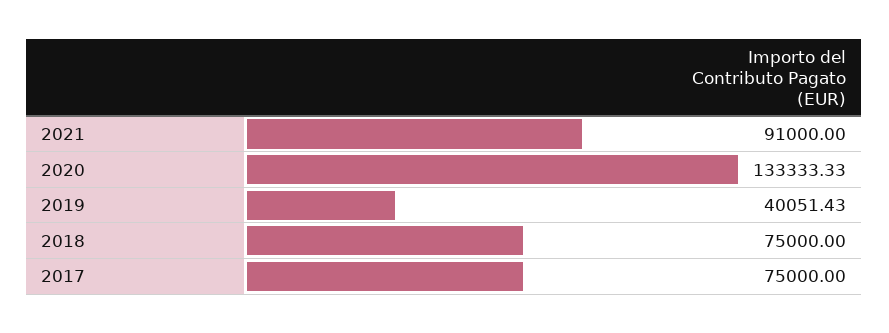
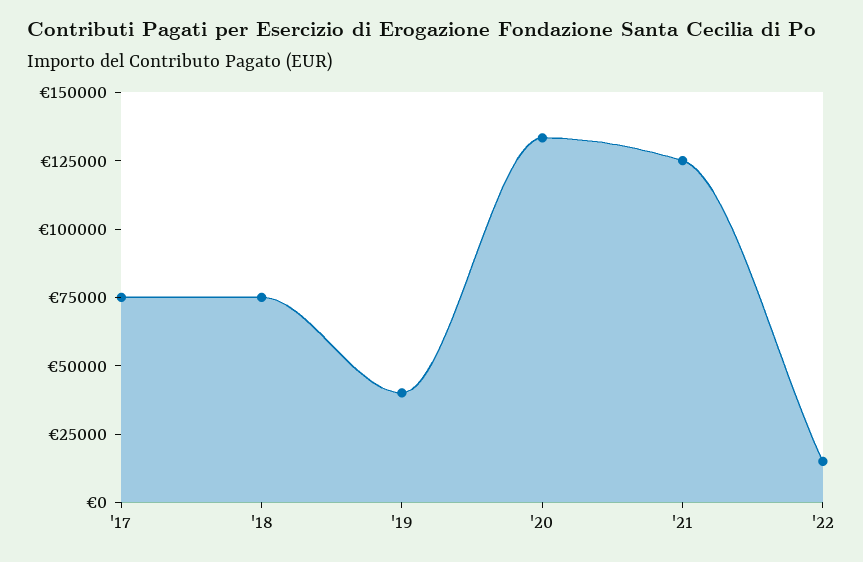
2021: 91000 -> 125000
'22: none -> 15000

